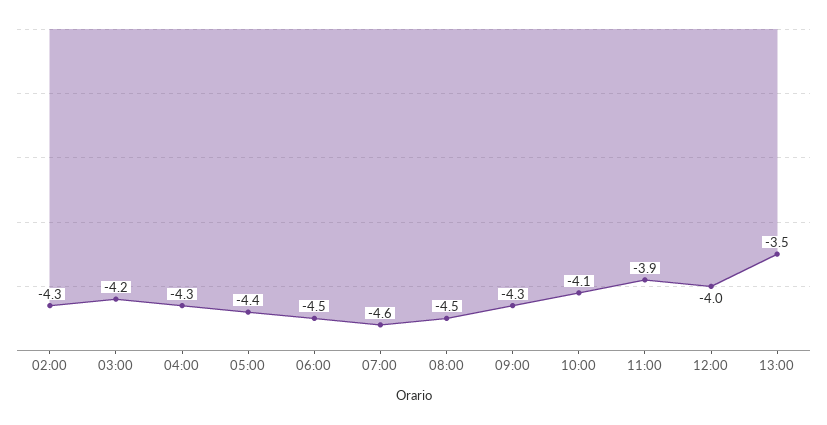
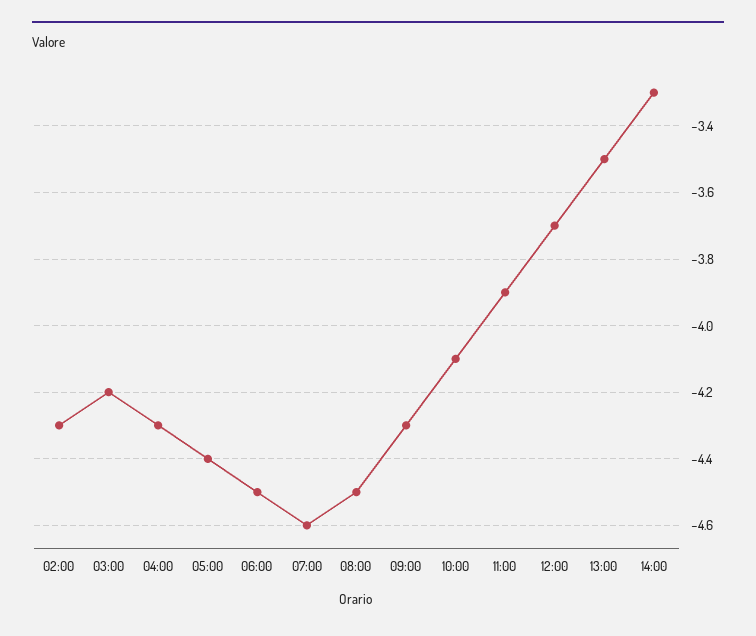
12:00: -4 -> -3.7
14:00: none -> -3.3

